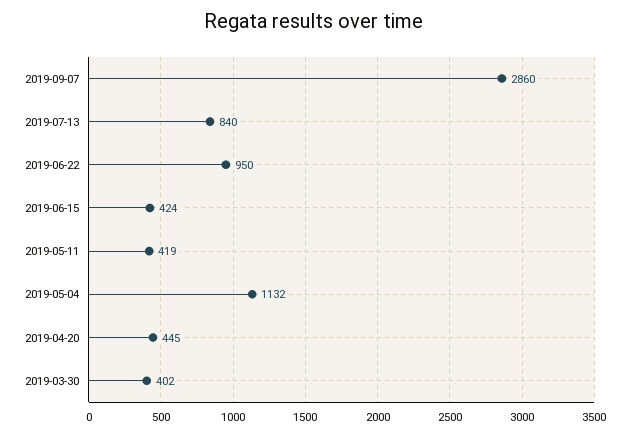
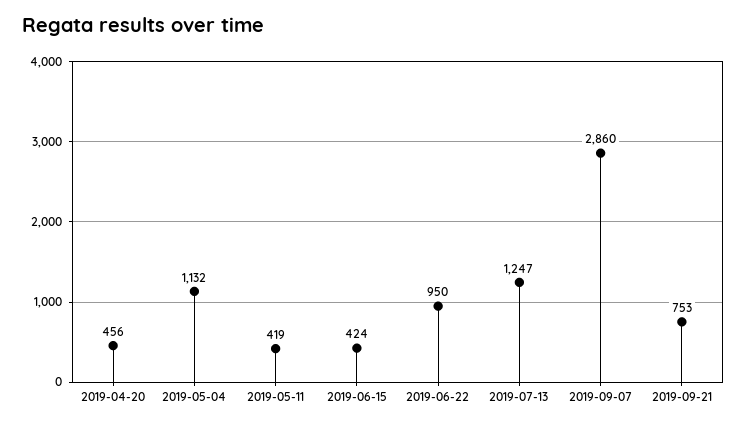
2019-07-13: 840 -> 1247
2019-04-20: 445 -> 456
2019-03-30: 402 -> none
2019-09-21: none -> 753

